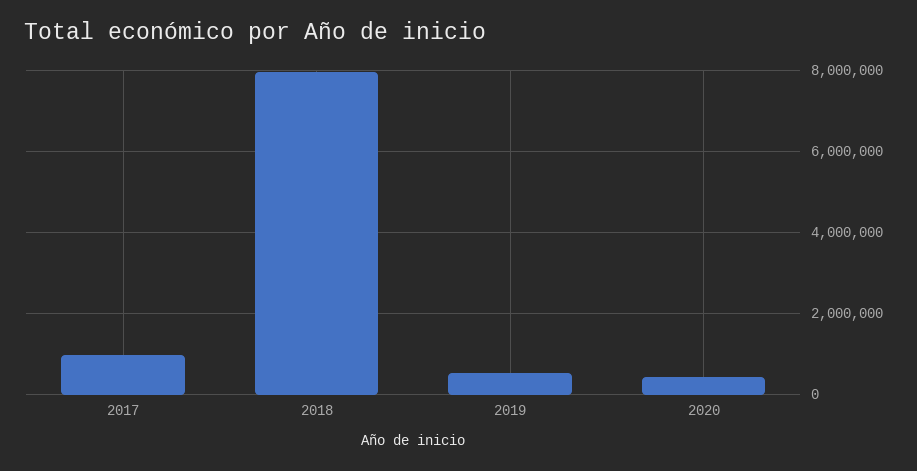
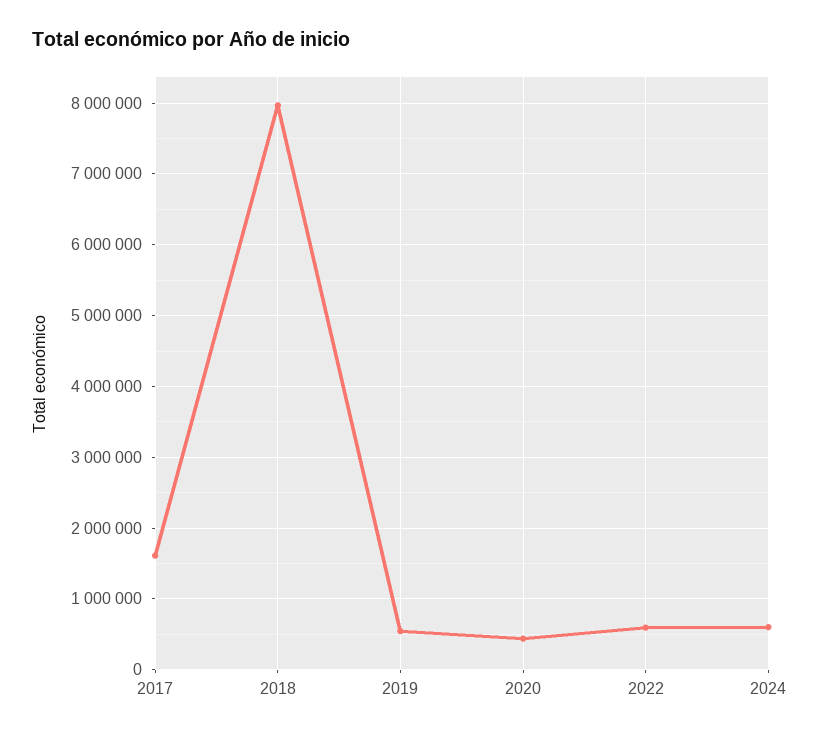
2017: 1000000 -> 1600000
2022: none -> 600000
2024: none -> 600000

